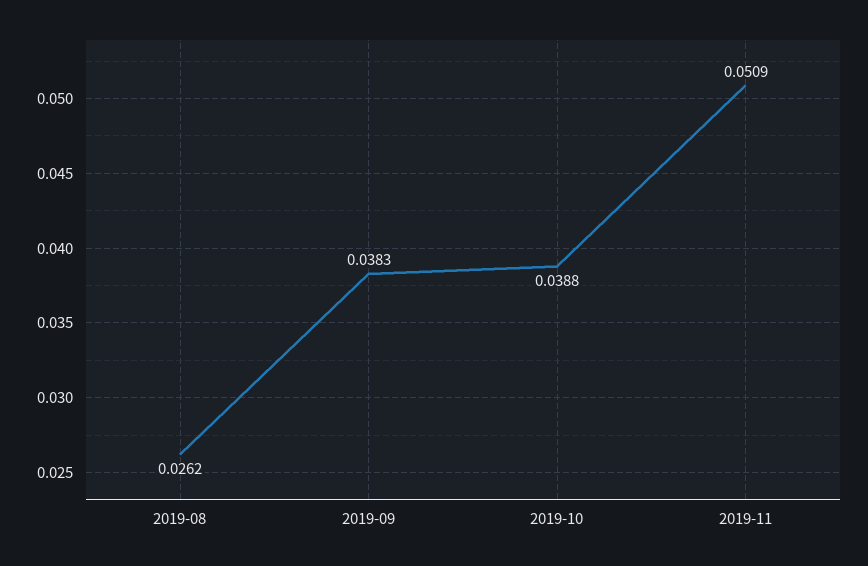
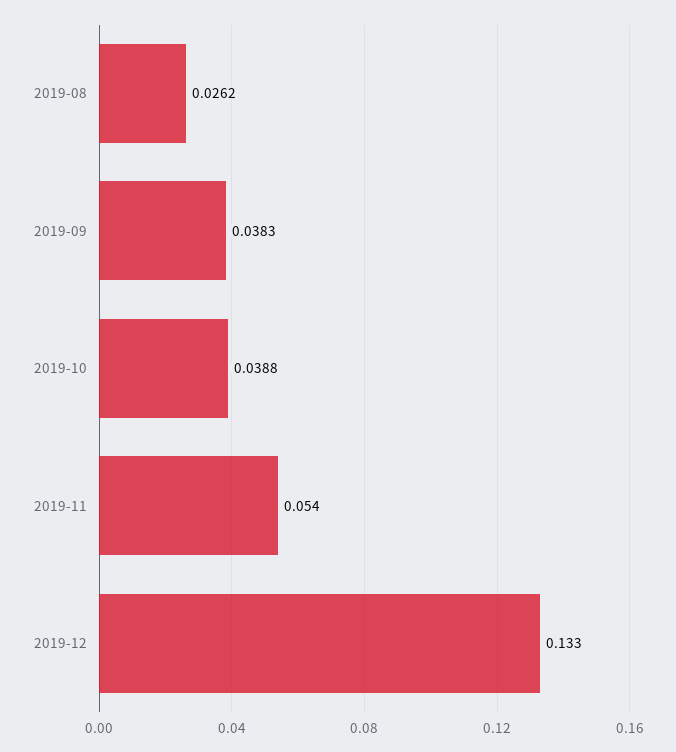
2019-11: 0.0509 -> 0.054
2019-12: none -> 0.133

